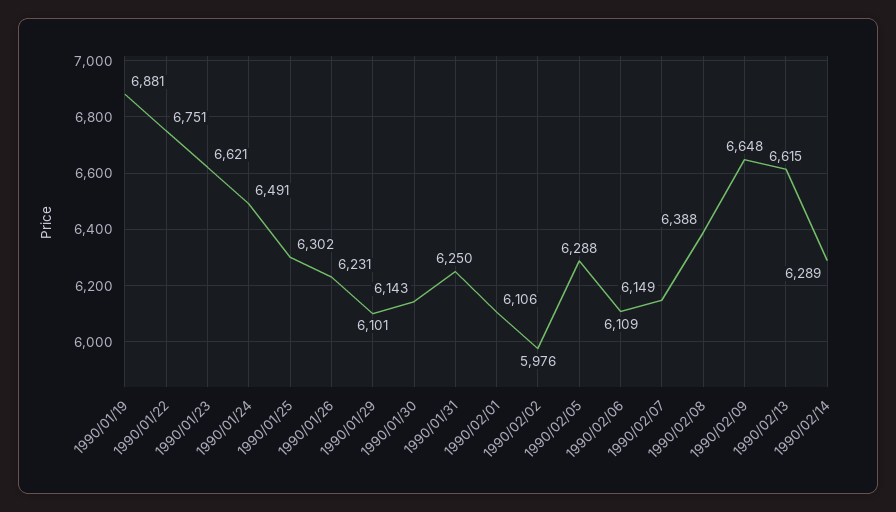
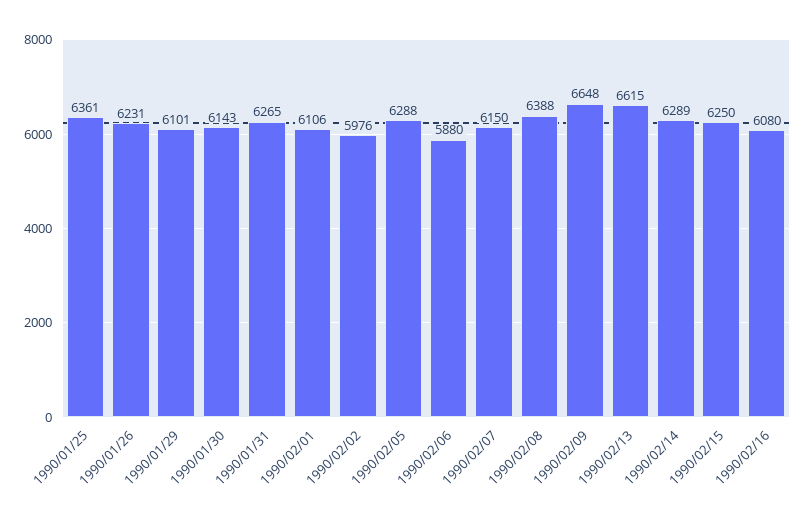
1990/01/19: 6881 -> none
1990/01/22: 6751 -> none
1990/01/23: 6621 -> none
1990/01/24: 6491 -> none
1990/01/25: 6302 -> 6361
1990/01/31: 6250 -> 6265
1990/02/06: 6109 -> 5880
1990/02/07: 6149 -> 6150
1990/02/15: none -> 6250
1990/02/16: none -> 6080

